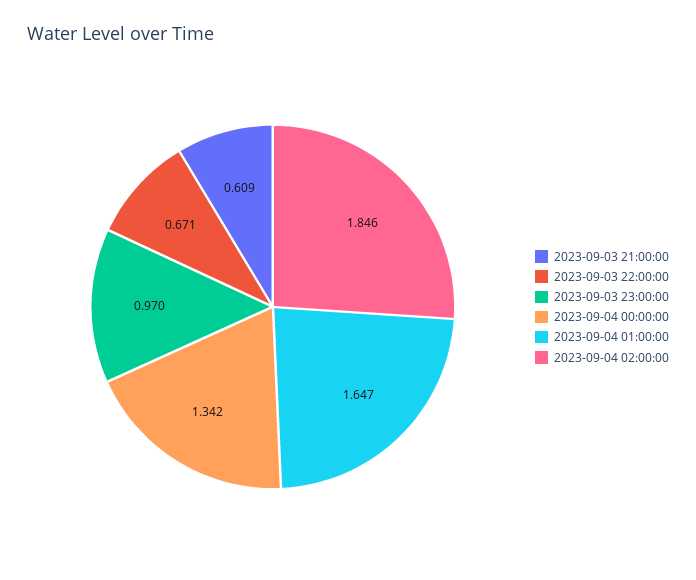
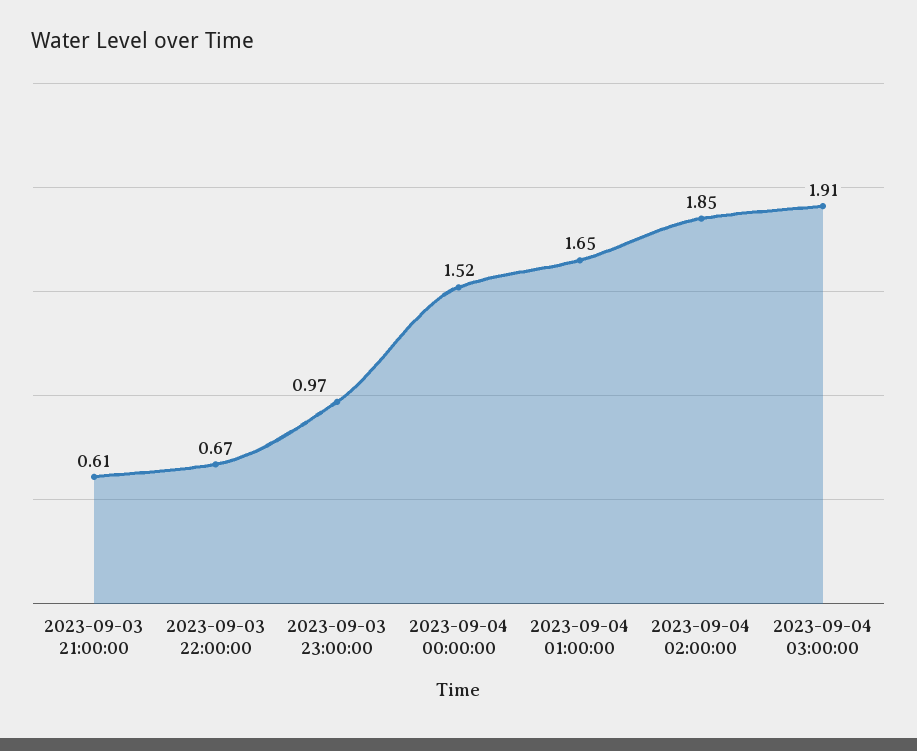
2023-09-04 00:00:00: 1.342 -> 1.52
2023-09-04 03:00:00: none -> 1.91

